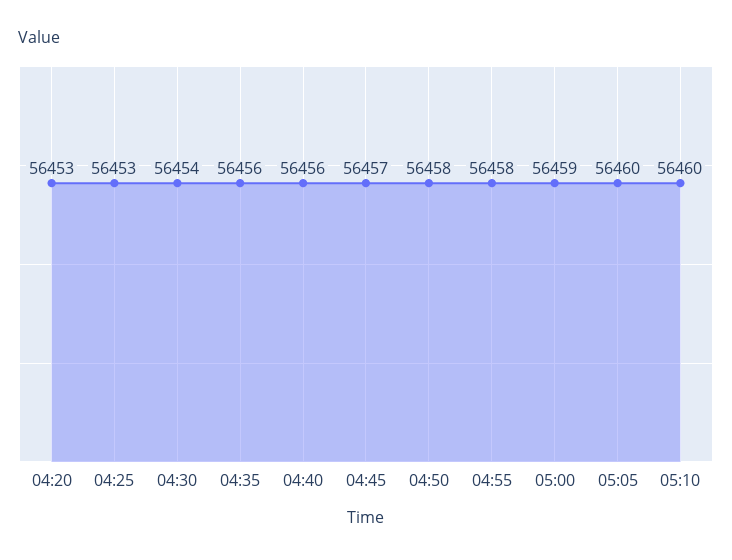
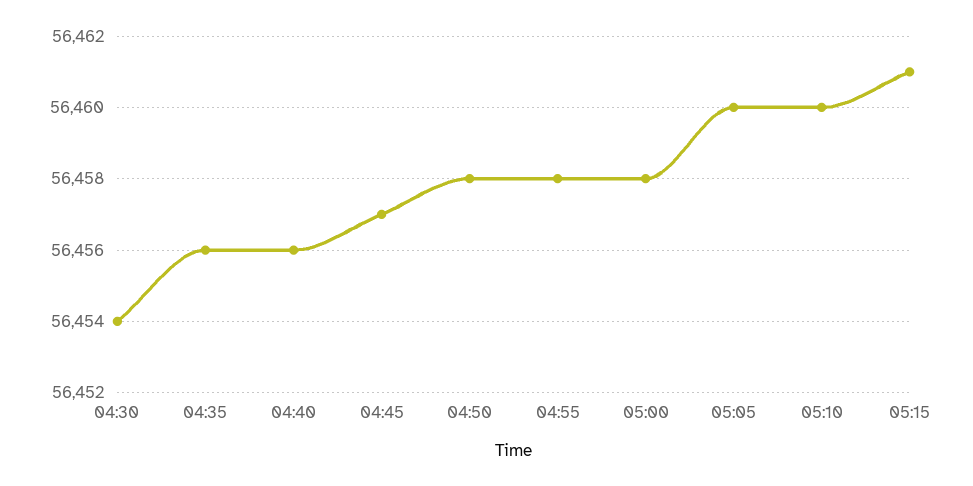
04:20: 56453 -> none
04:25: 56453 -> none
05:00: 56459 -> 56458
05:15: none -> 56461

